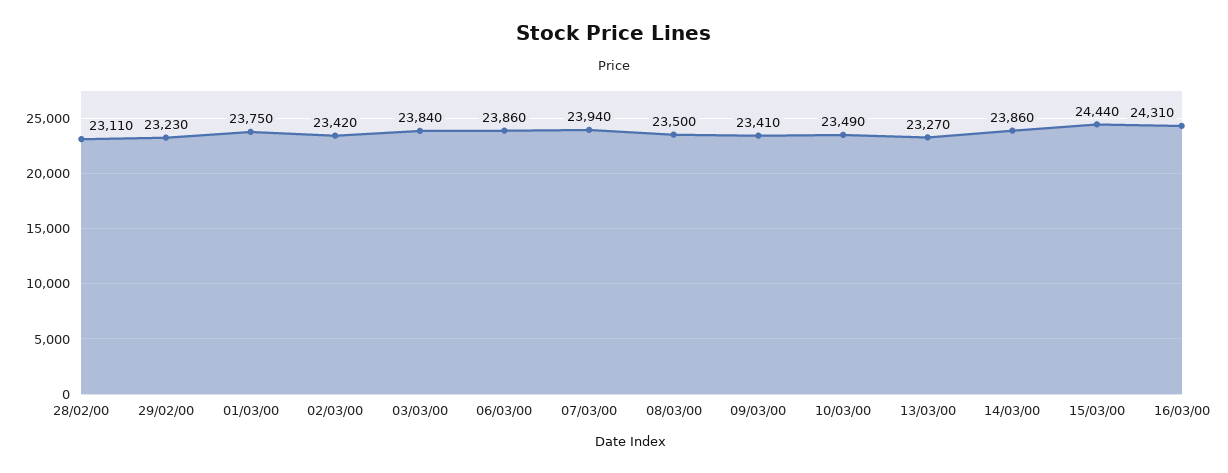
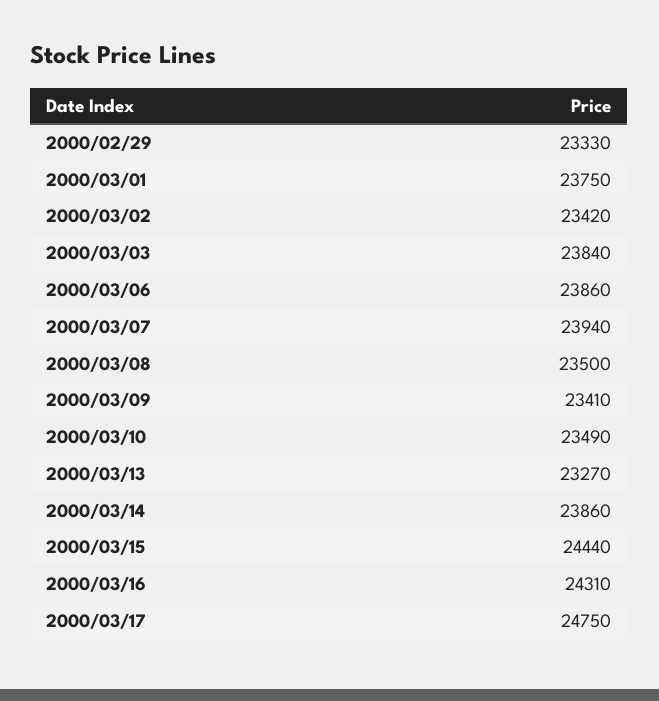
28/02/00: 23110 -> none
29/02/00: 23230 -> 23330
2000/03/17: none -> 24750

